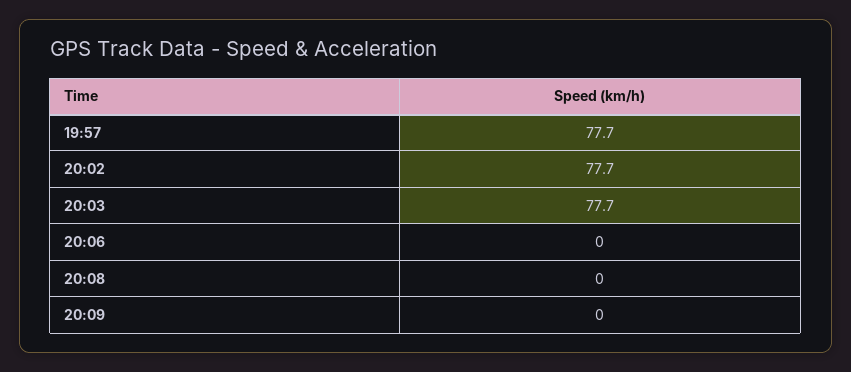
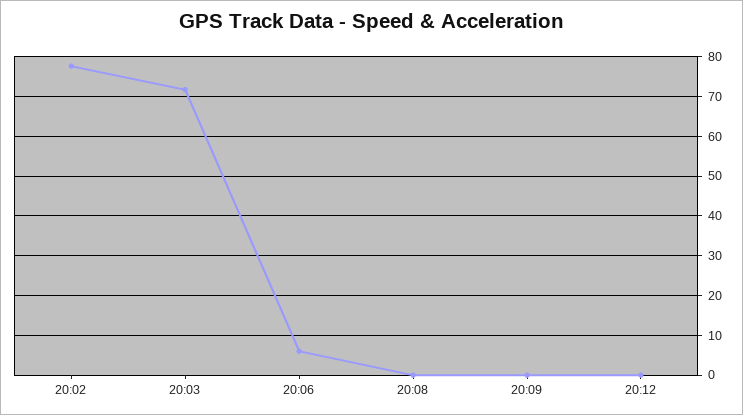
19:57: 77.7 -> none
20:03: 77.7 -> 72
20:06: 0 -> 6
20:12: none -> 0

